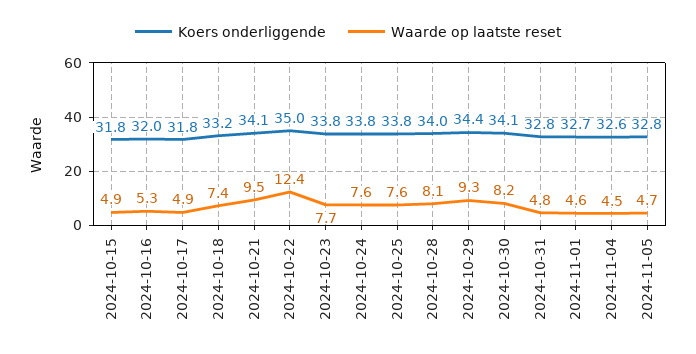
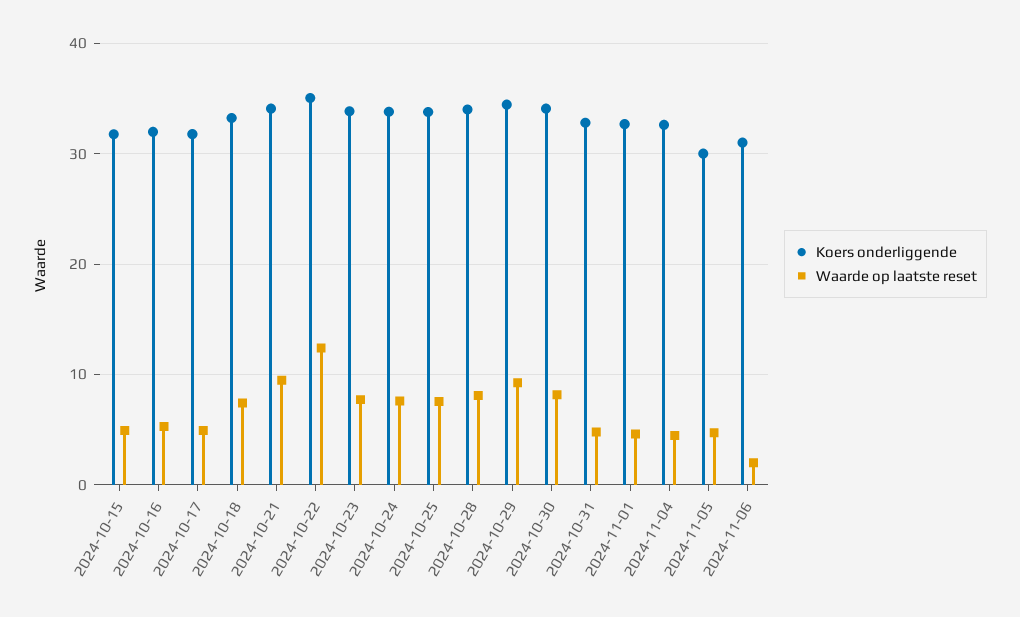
Koers onderliggende, 2024-11-05: 32.8 -> 30
Koers onderliggende, 2024-11-06: none -> 31
Waarde op laatste reset, 2024-11-06: none -> 2

